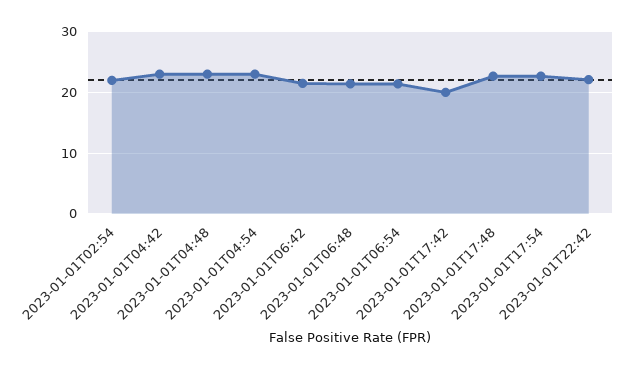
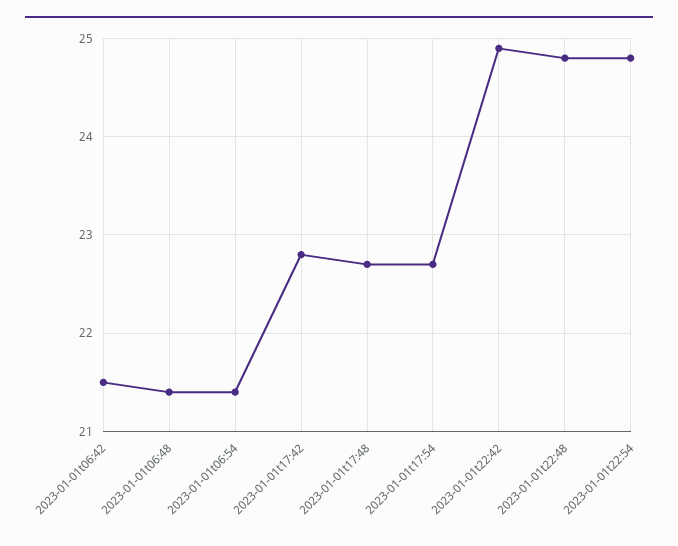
2023-01-01T02:54: 22 -> none
2023-01-01T04:42: 23 -> none
2023-01-01T04:48: 23 -> none
2023-01-01T04:54: 23 -> none
2023-01-01T17:42: 20 -> 22.8
2023-01-01T22:42: 22 -> 24.9
2023-01-01t22:48: none -> 24.8
2023-01-01t22:54: none -> 24.8

